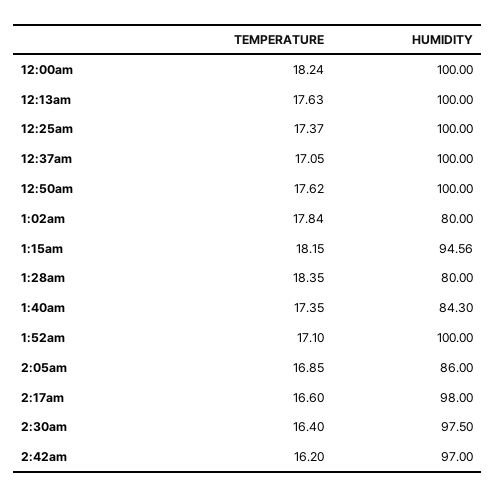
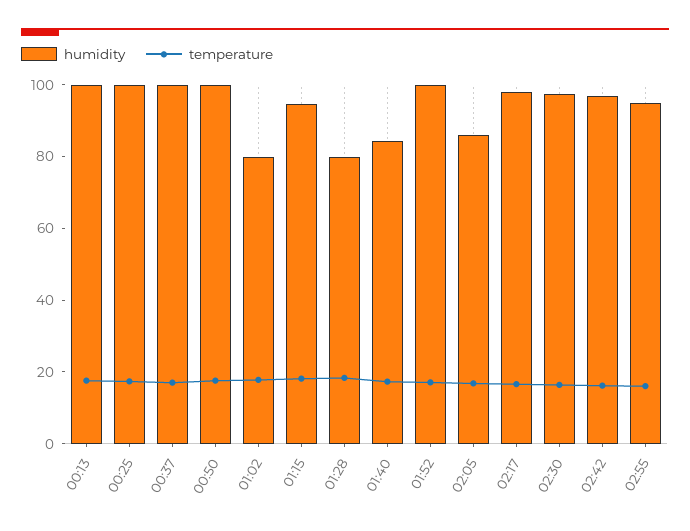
TEMPERATURE, 12:00am: 18.24 -> none
HUMIDITY, 12:00am: 100 -> none
HUMIDITY, 02:55: none -> 95
TEMPERATURE, 02:55: none -> 15

